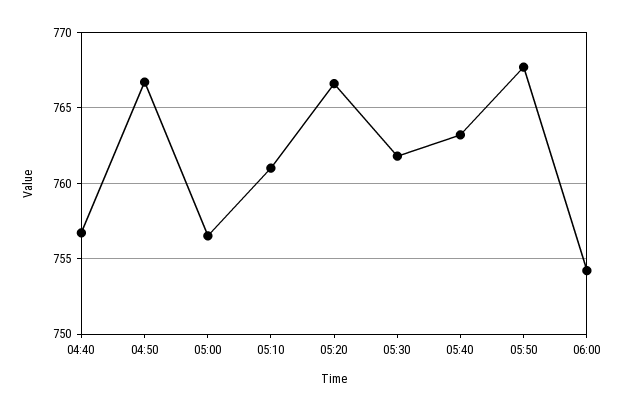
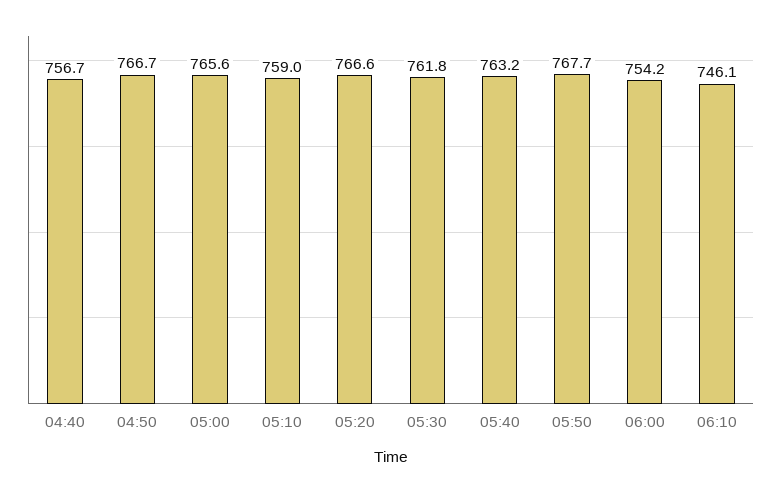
05:00: 756.5 -> 765.6
05:10: 761 -> 759
06:10: none -> 746.1

